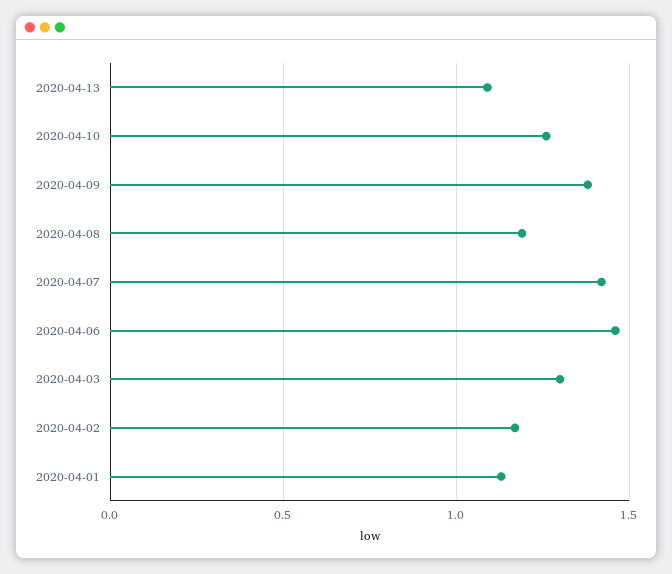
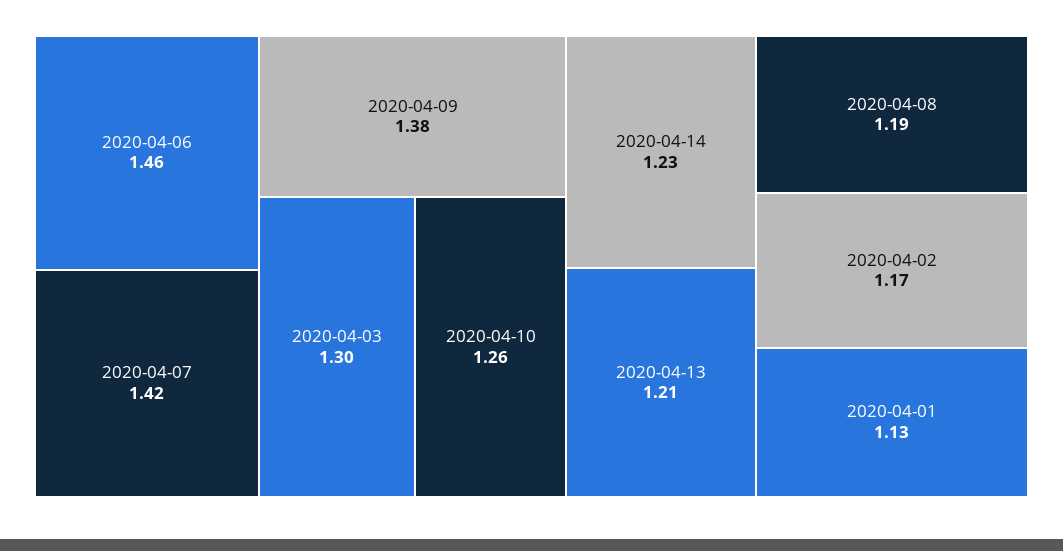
2020-04-13: 1.1 -> 1.21
2020-04-14: none -> 1.23

